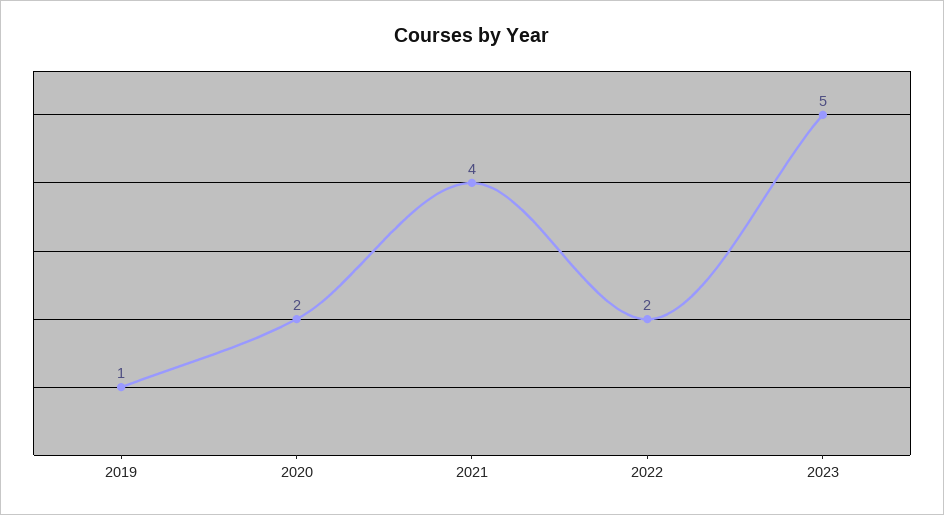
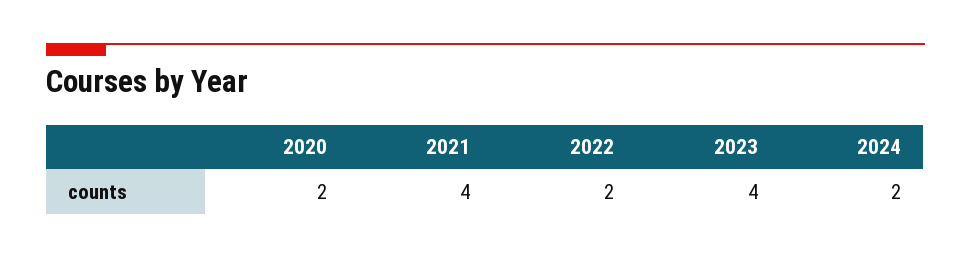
2019: 1 -> none
2023: 5 -> 4
2024: none -> 2

